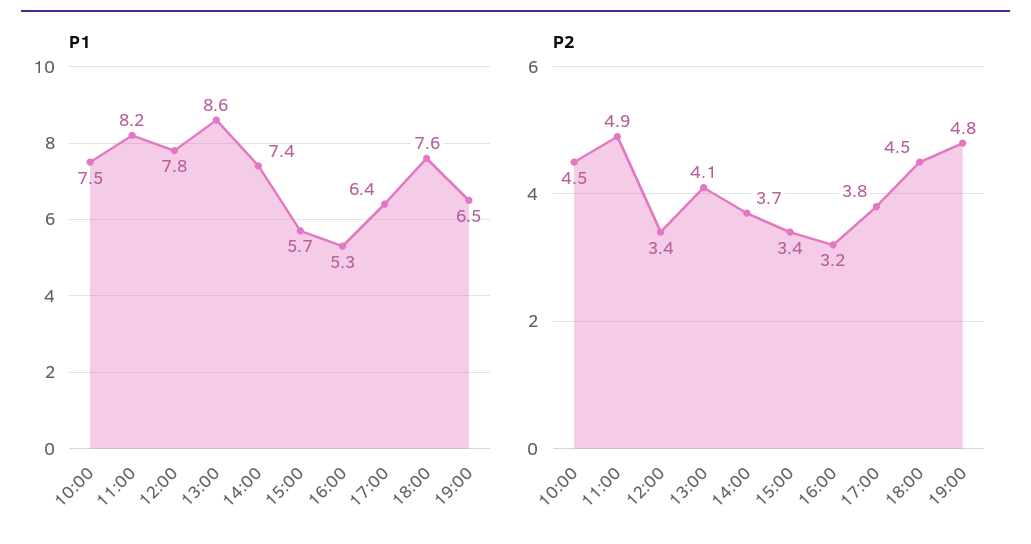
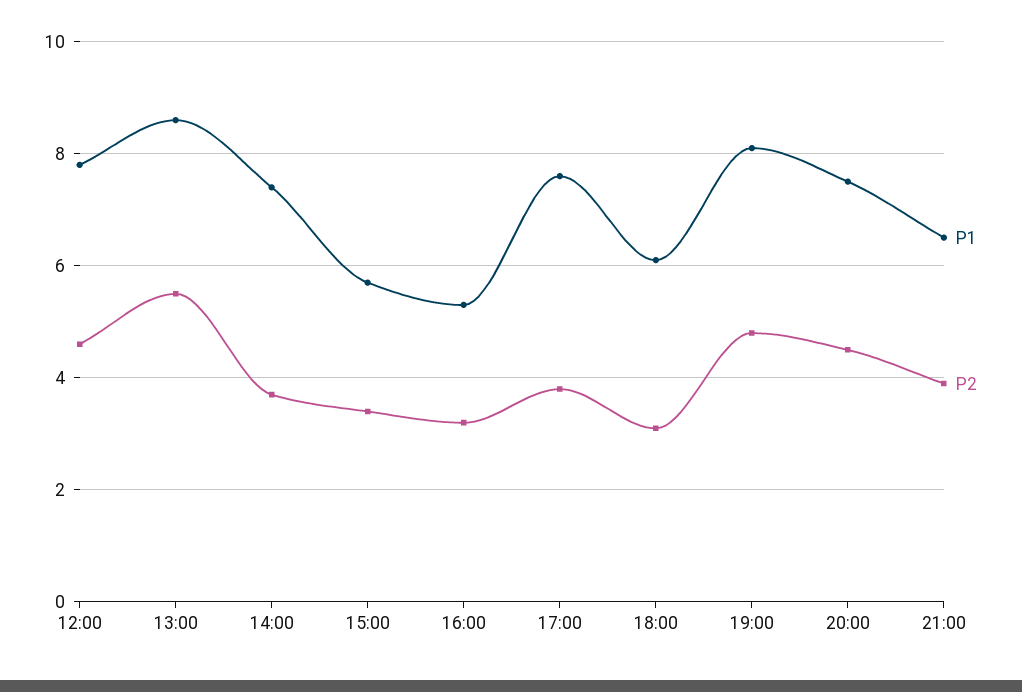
P1, 10:00: 7.5 -> none
P1, 11:00: 8.2 -> none
P1, 17:00: 6.4 -> 7.5
P1, 18:00: 7.6 -> 6
P1, 19:00: 6.5 -> 8
P2, 10:00: 4.5 -> none
P2, 11:00: 4.9 -> none
P2, 12:00: 3.4 -> 4.5
P2, 13:00: 4.1 -> 5.5
P2, 18:00: 4.5 -> 3
P1, 20:00: none -> 7.5
P2, 20:00: none -> 4.5
P1, 21:00: none -> 6.5
P2, 21:00: none -> 4

